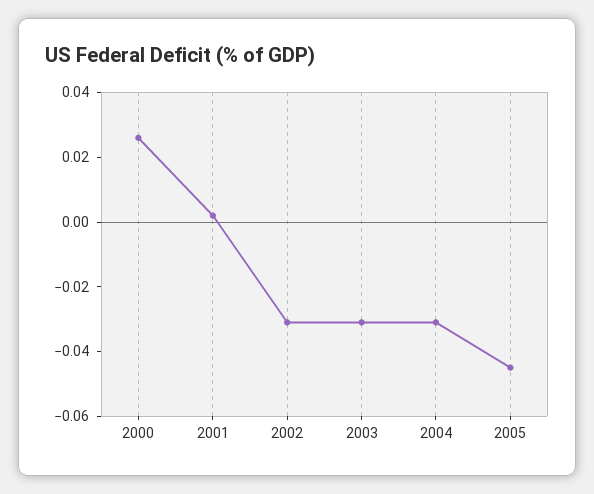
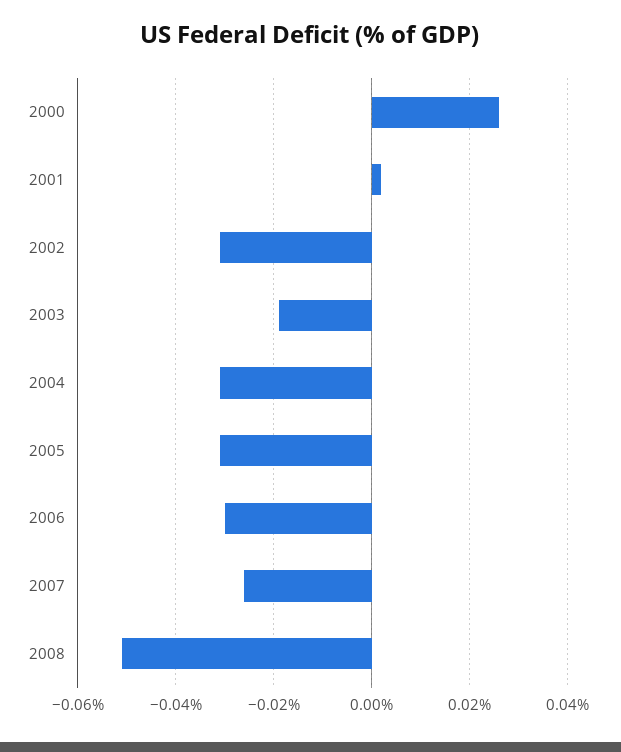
2003: -0.03 -> -0.02
2005: -0.045 -> -0.03
2006: none -> -0.03
2007: none -> -0.025
2008: none -> -0.05

